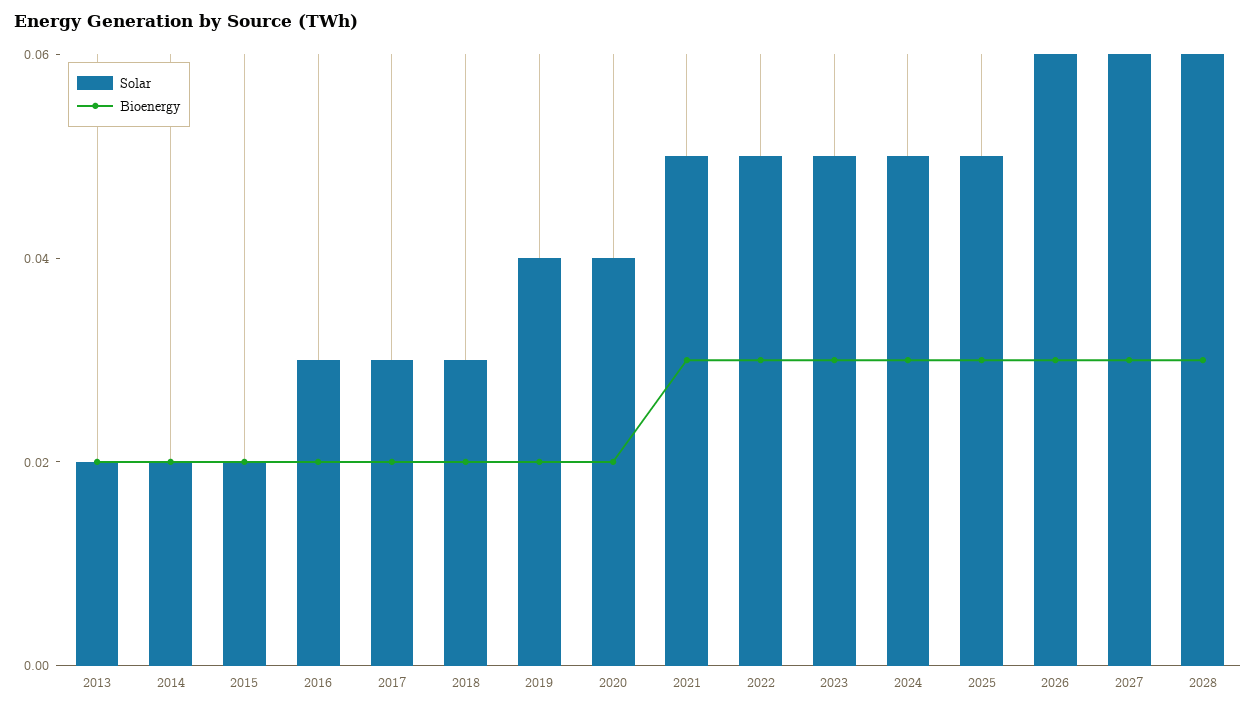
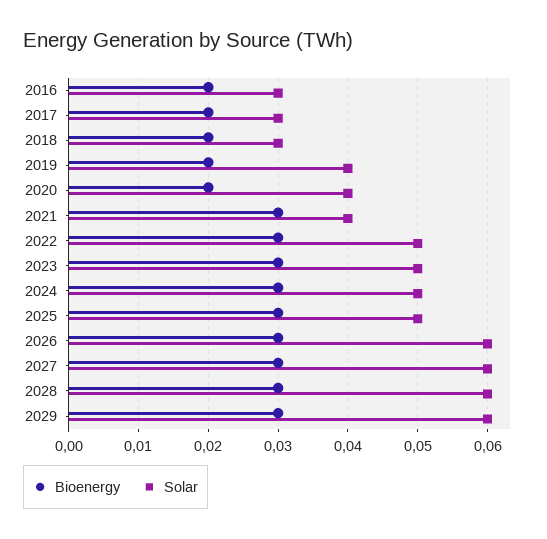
Solar, 2013: 0.02 -> none
Bioenergy, 2013: 0.02 -> none
Solar, 2014: 0.02 -> none
Bioenergy, 2014: 0.02 -> none
Solar, 2015: 0.02 -> none
Bioenergy, 2015: 0.02 -> none
Solar, 2021: 0.05 -> 0.04
Bioenergy, 2029: none -> 0.03
Solar, 2029: none -> 0.06

